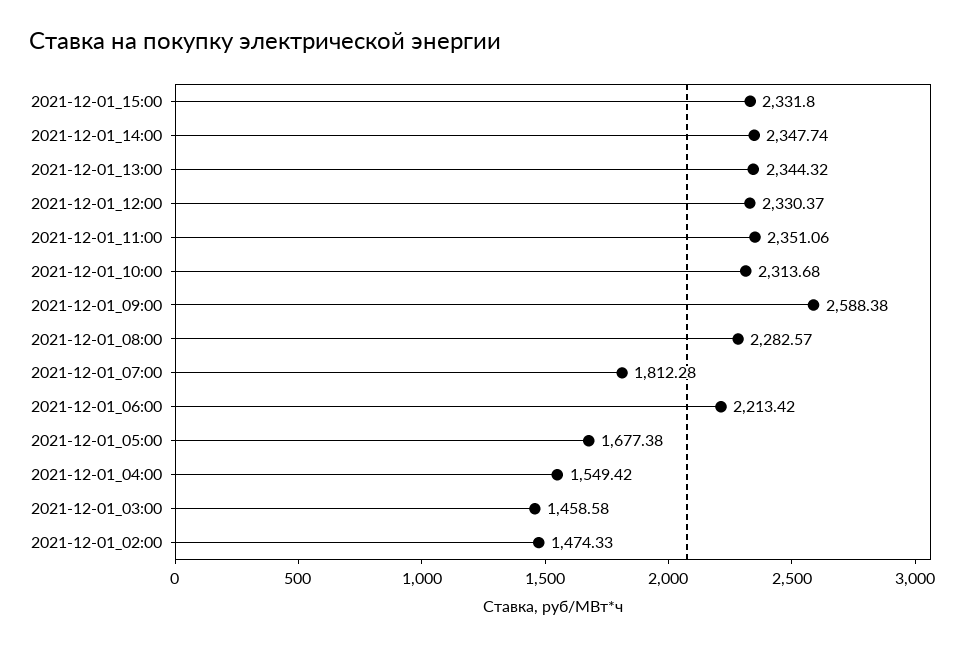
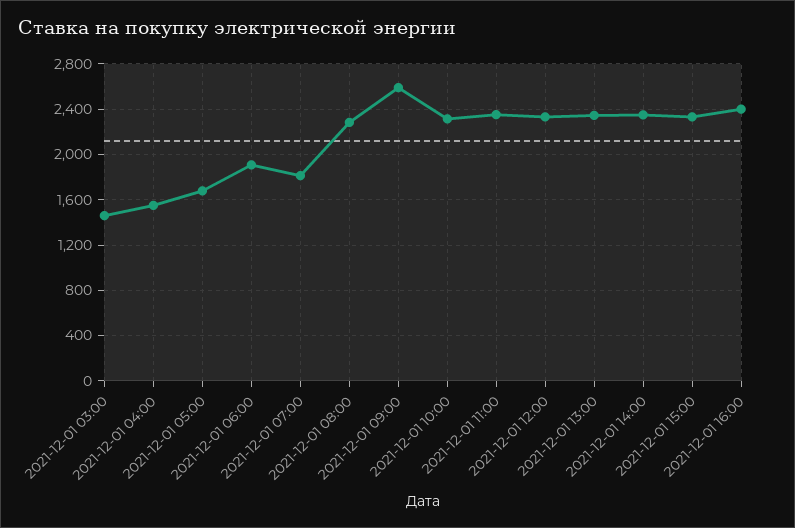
2021-12-01_06:00: 2213.42 -> 1900
2021-12-01_02:00: 1474.33 -> none
2021-12-01 16:00: none -> 2400

